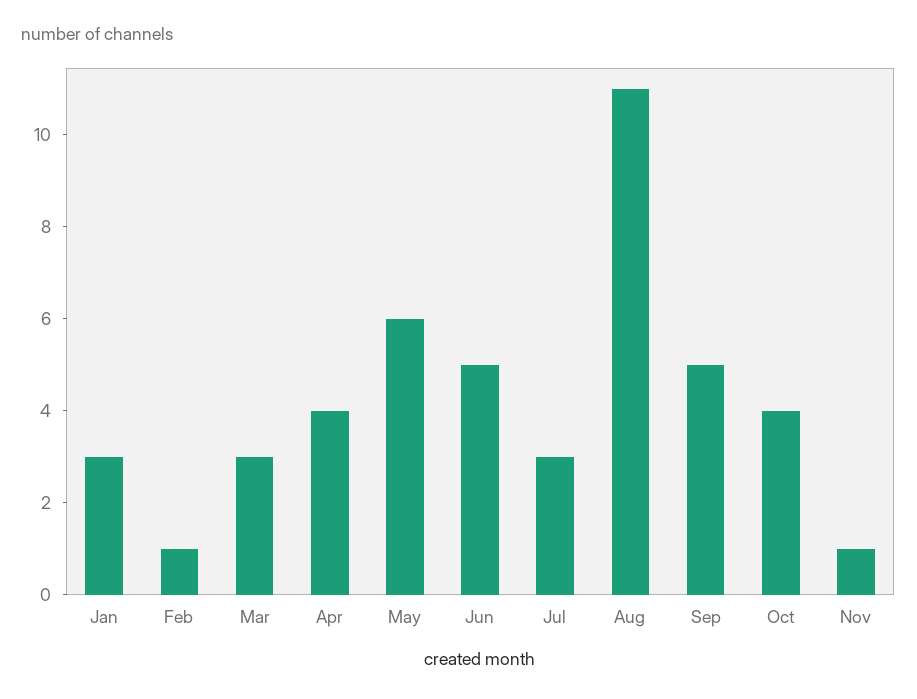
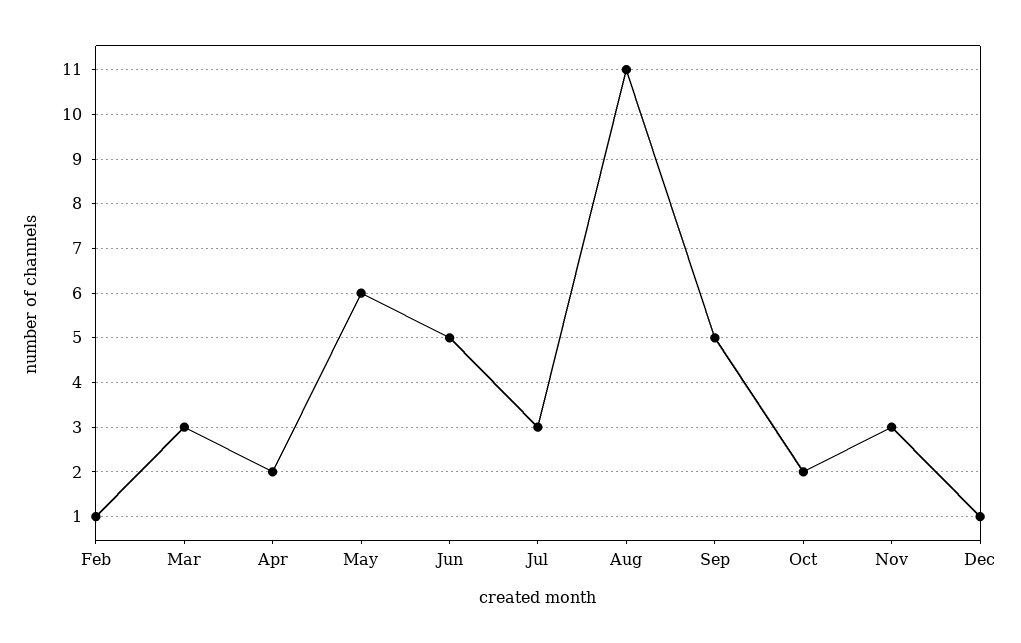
Jan: 3 -> none
Apr: 4 -> 2
Oct: 4 -> 2
Nov: 1 -> 3
Dec: none -> 1

